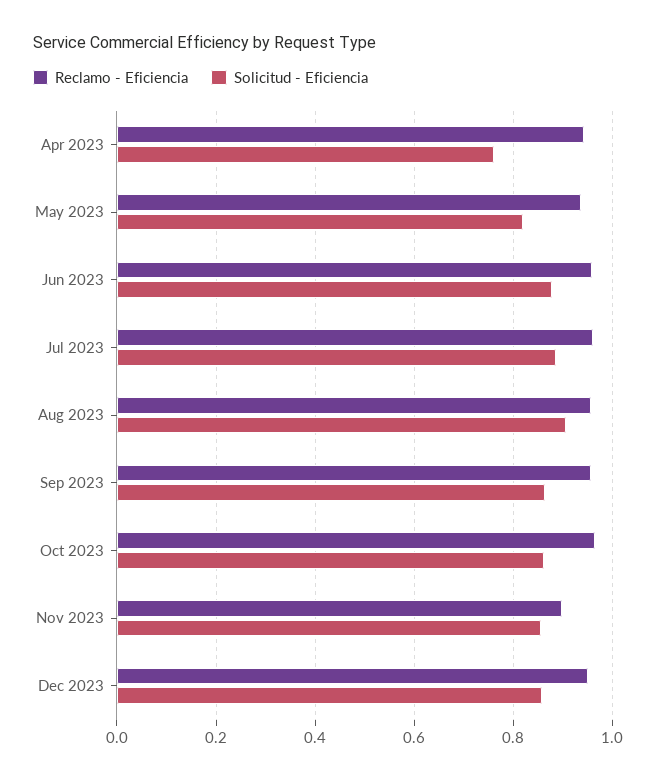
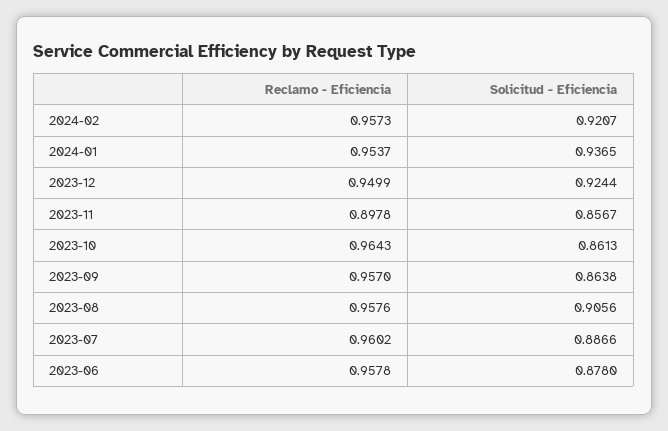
Reclamo - Eficiencia, Apr 2023: 0.94 -> none
Solicitud - Eficiencia, Apr 2023: 0.76 -> none
Reclamo - Eficiencia, May 2023: 0.94 -> none
Solicitud - Eficiencia, May 2023: 0.82 -> none
Solicitud - Eficiencia, Dec 2023: 0.86 -> 0.9244
Reclamo - Eficiencia, 2024-02: none -> 0.9573
Solicitud - Eficiencia, 2024-02: none -> 0.9207
Reclamo - Eficiencia, 2024-01: none -> 0.9537
Solicitud - Eficiencia, 2024-01: none -> 0.9365

